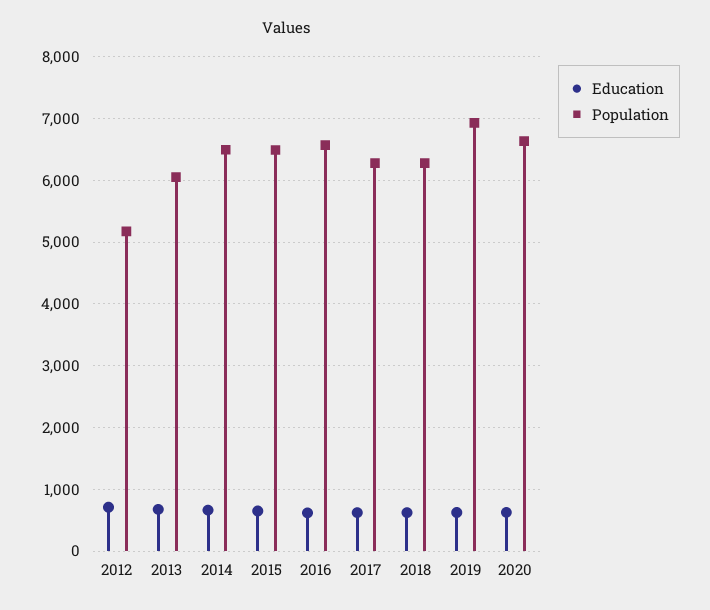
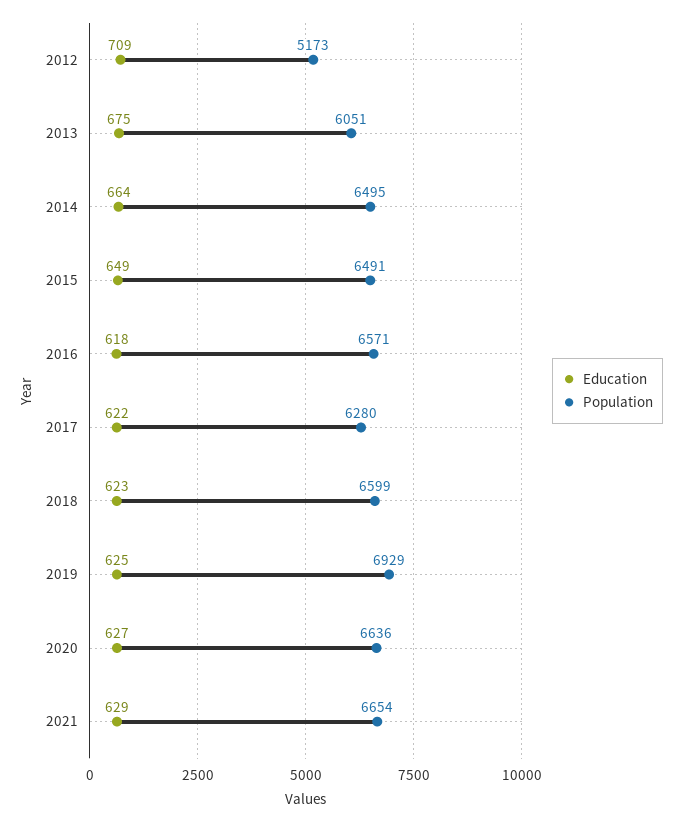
Population, 2018: 6300 -> 6599
Education, 2021: none -> 629
Population, 2021: none -> 6654

